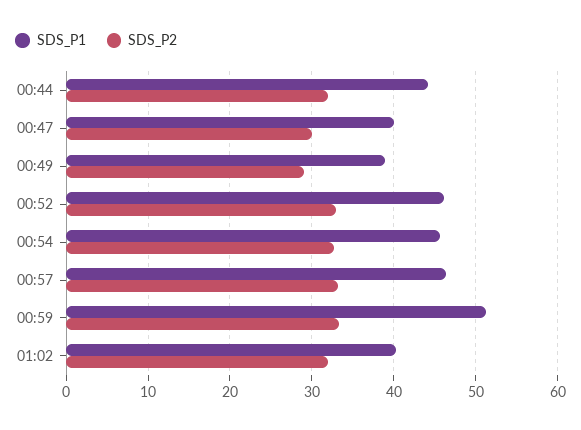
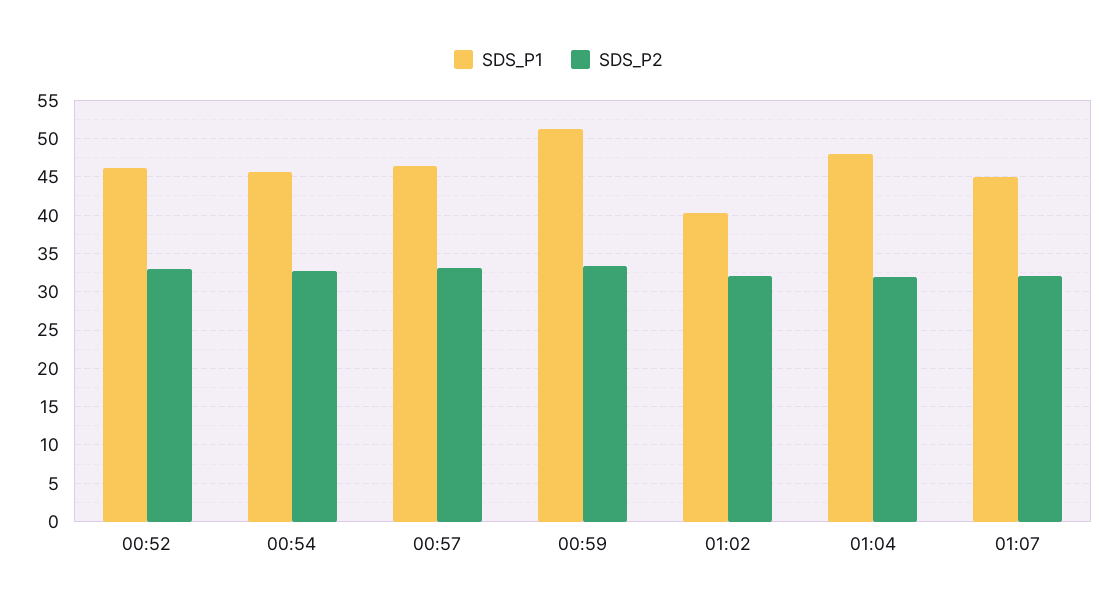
SDS_P1, 00:44: 44 -> none
SDS_P2, 00:44: 32 -> none
SDS_P1, 00:47: 40 -> none
SDS_P2, 00:47: 30 -> none
SDS_P1, 00:49: 39 -> none
SDS_P2, 00:49: 29 -> none
SDS_P1, 01:04: none -> 48
SDS_P2, 01:04: none -> 32
SDS_P1, 01:07: none -> 45
SDS_P2, 01:07: none -> 32

